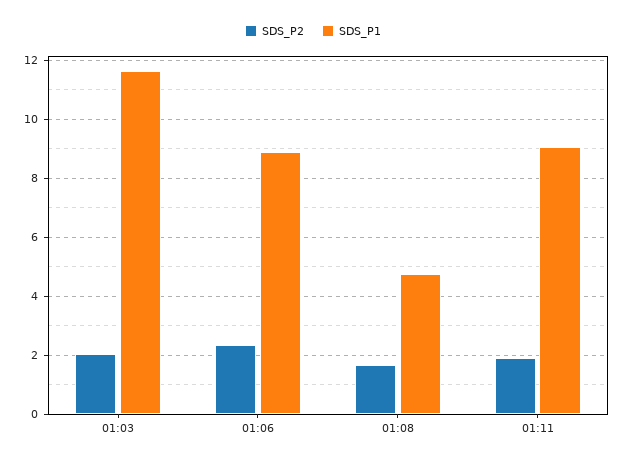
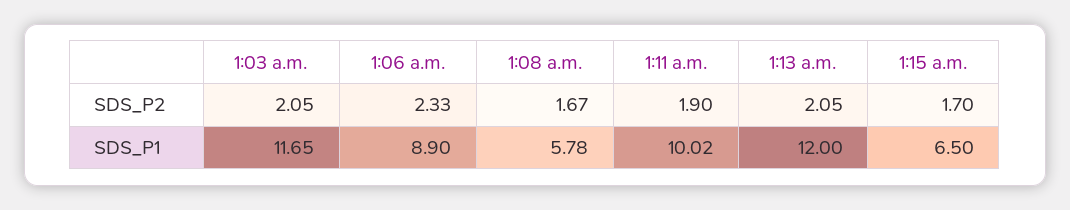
SDS_P1, 01:08: 4.75 -> 5.78
SDS_P1, 01:11: 9 -> 10.02
SDS_P2, 1:13 a.m.: none -> 2.05
SDS_P2, 1:15 a.m.: none -> 1.7
SDS_P1, 1:13 a.m.: none -> 12
SDS_P1, 1:15 a.m.: none -> 6.5

